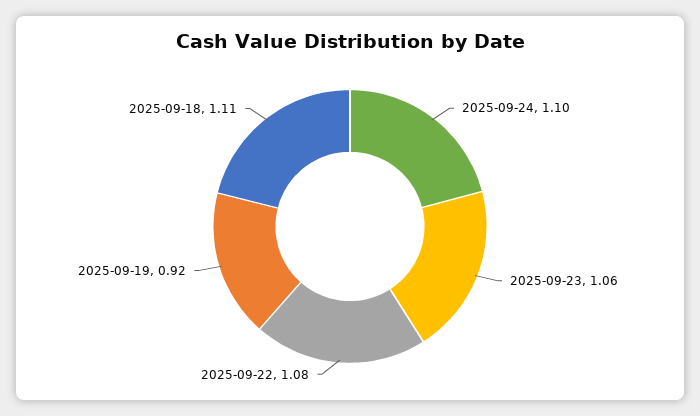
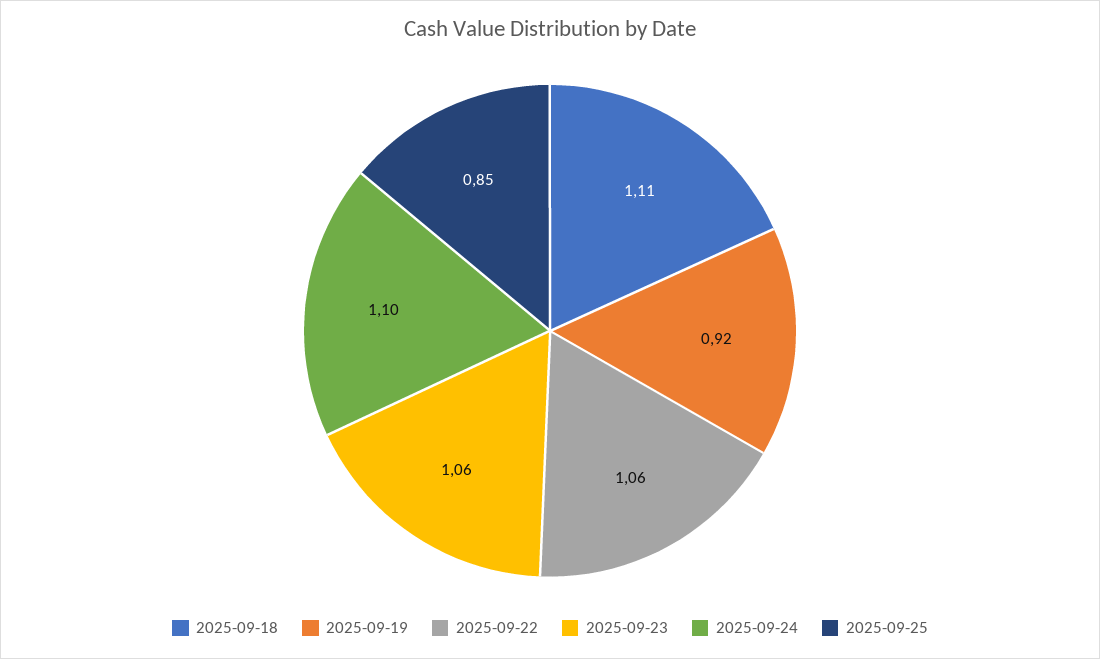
2025-09-22: 1.08 -> 1.06
2025-09-25: none -> 0.85

